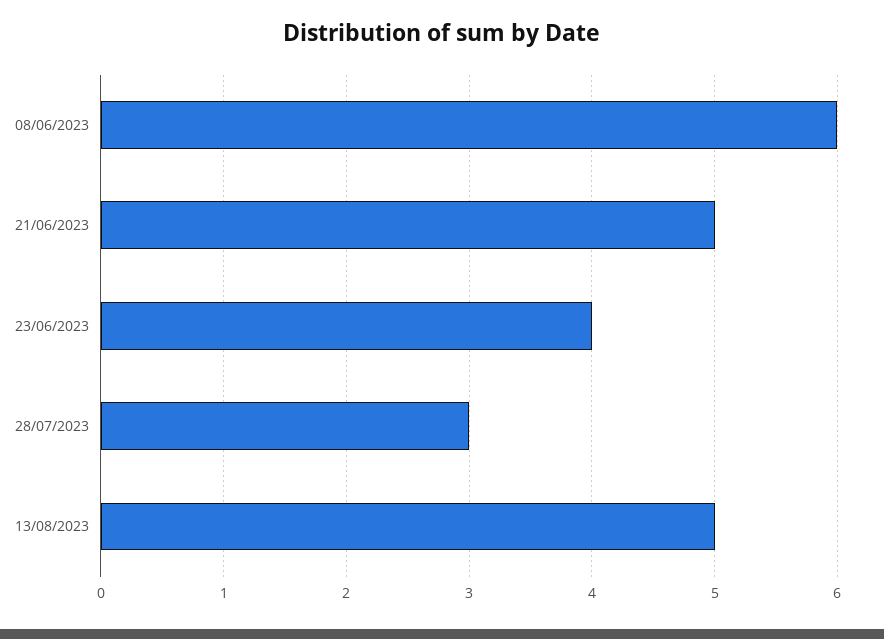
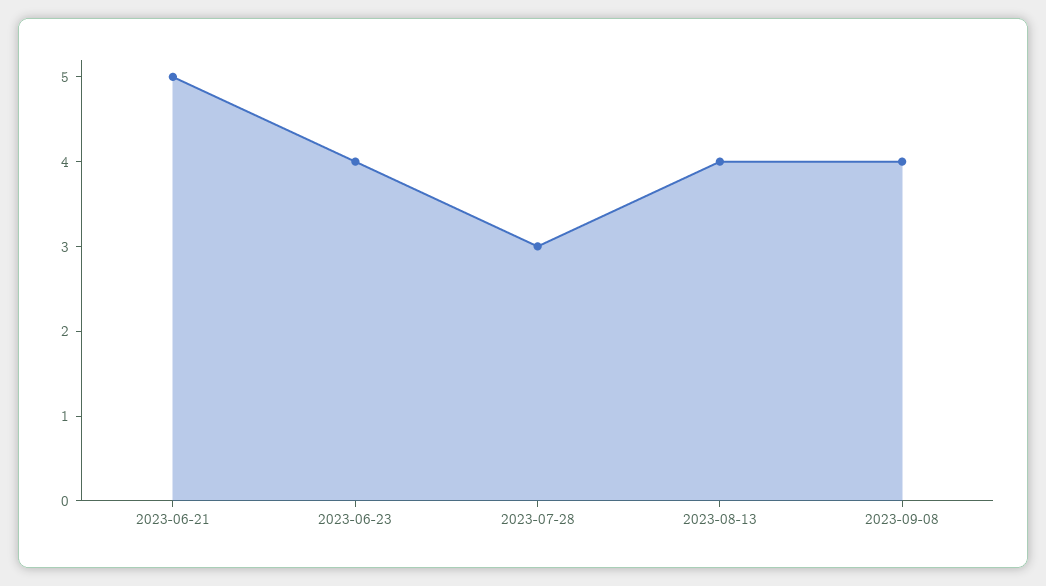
08/06/2023: 6 -> none
13/08/2023: 5 -> 4
2023-09-08: none -> 4

